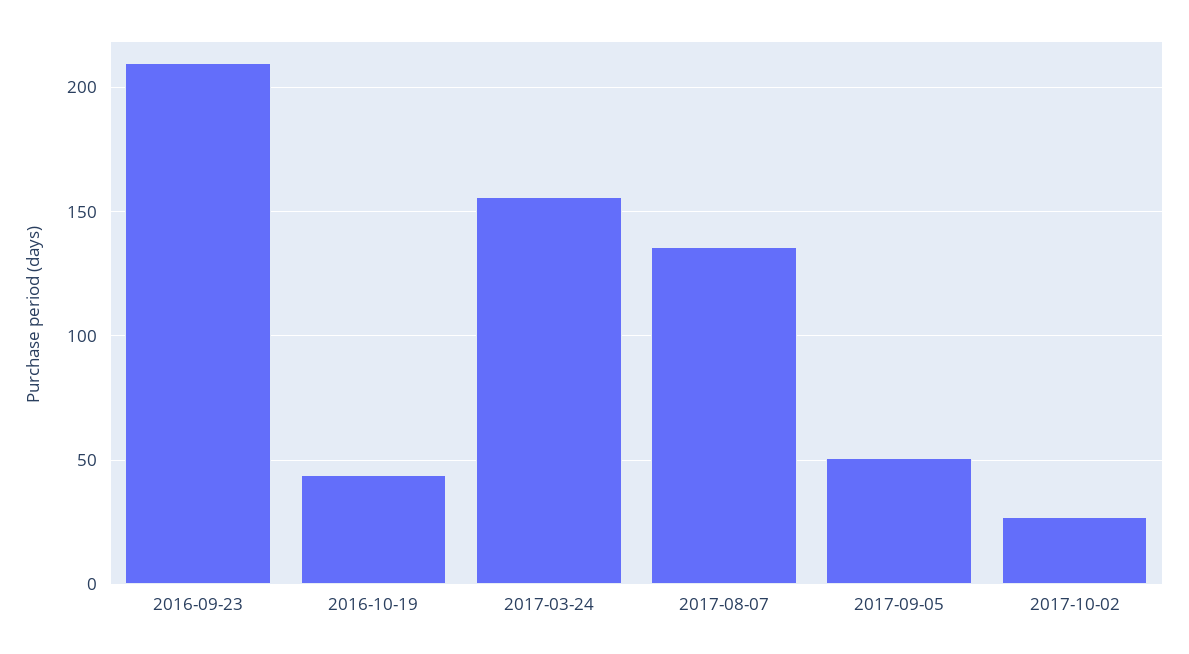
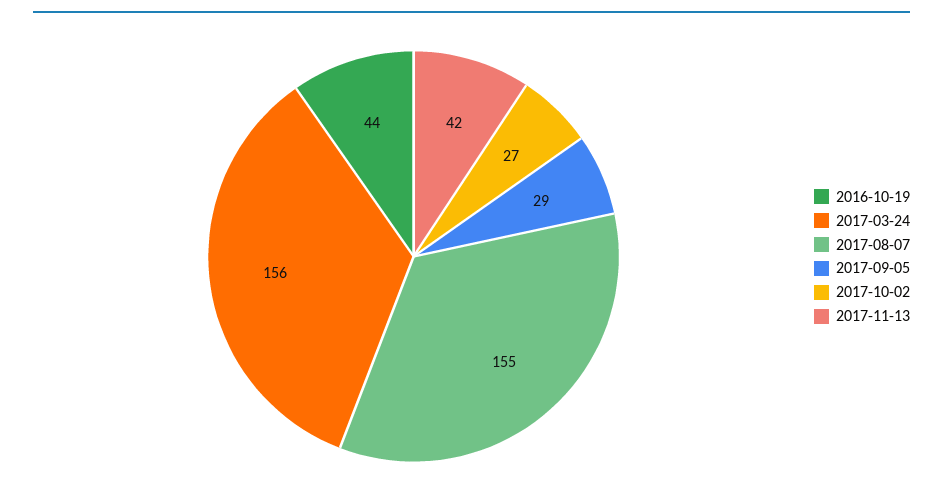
2016-09-23: 210 -> none
2017-08-07: 135 -> 155
2017-09-05: 50 -> 29
2017-11-13: none -> 42

